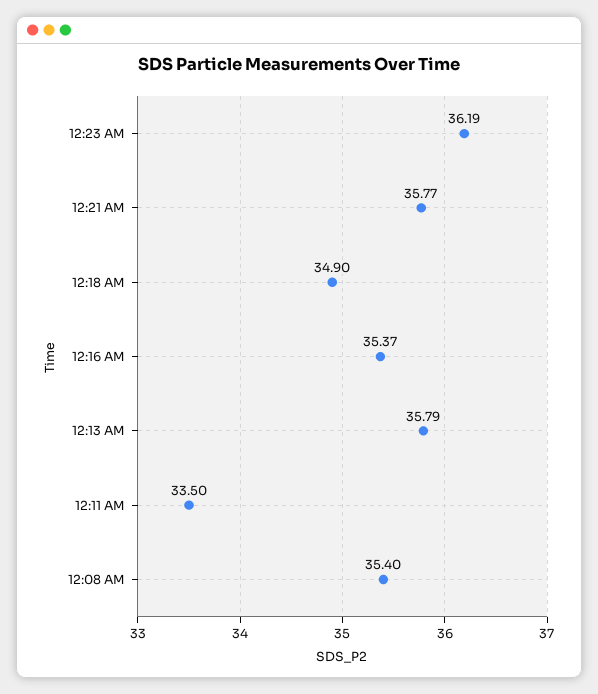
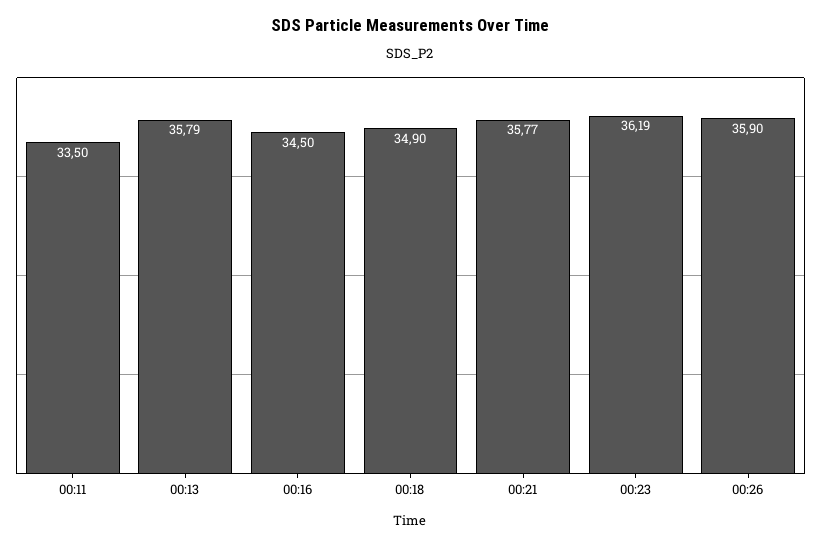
12:16 AM: 35.37 -> 34.5
12:08 AM: 35.4 -> none
00:26: none -> 35.9

